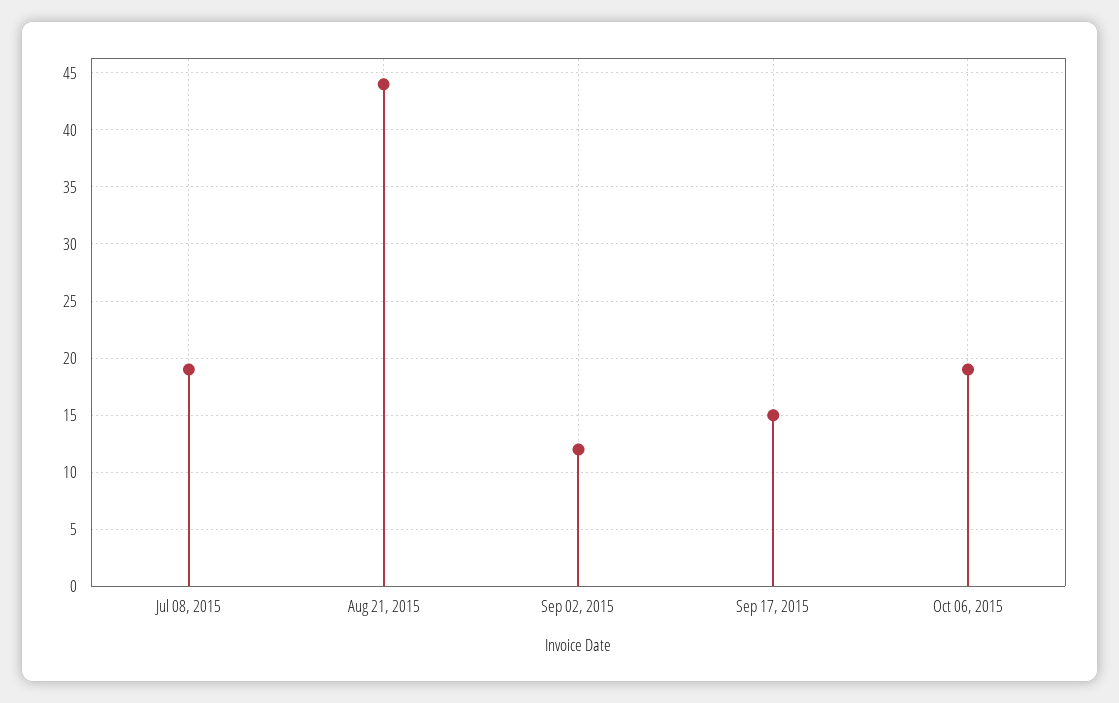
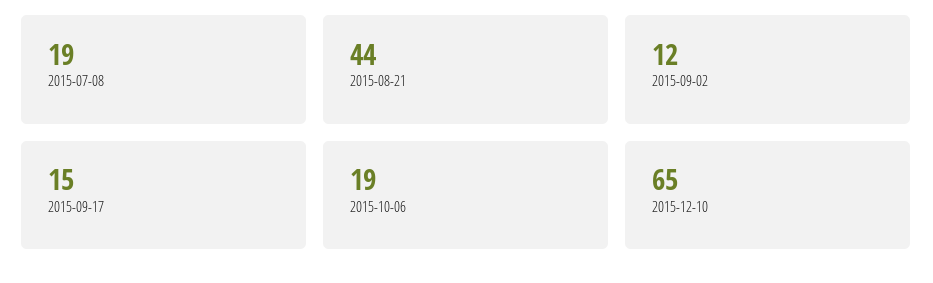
2015-12-10: none -> 65

